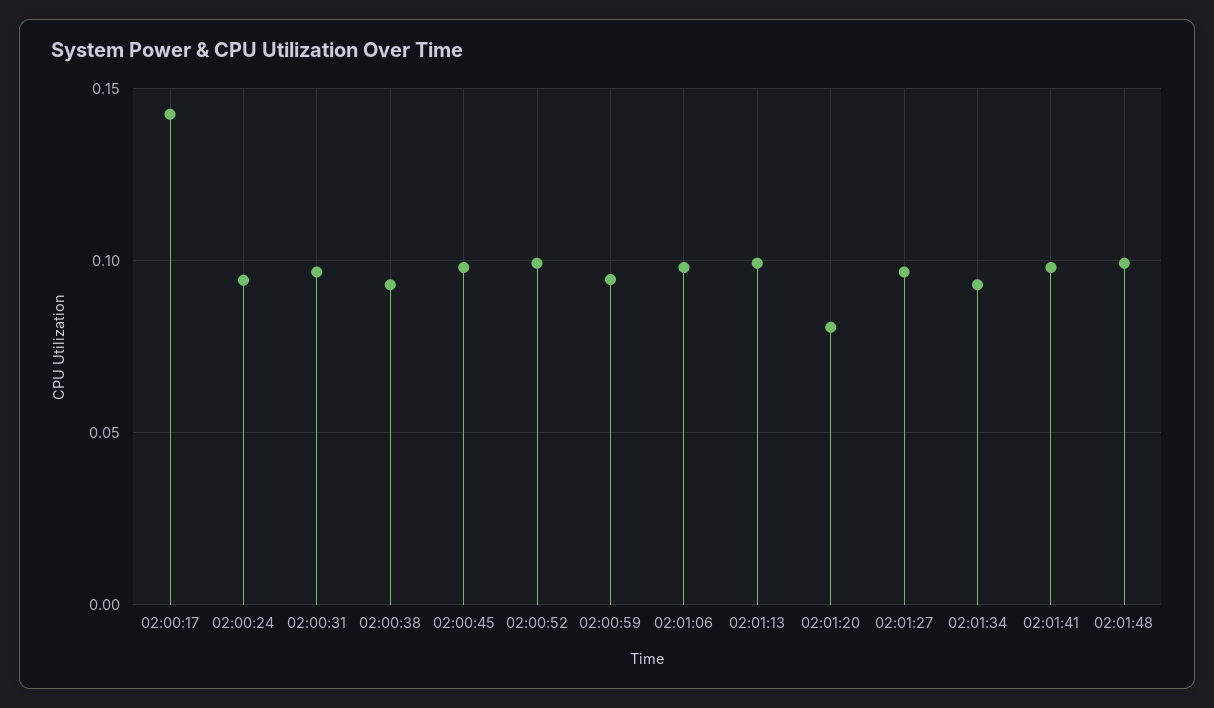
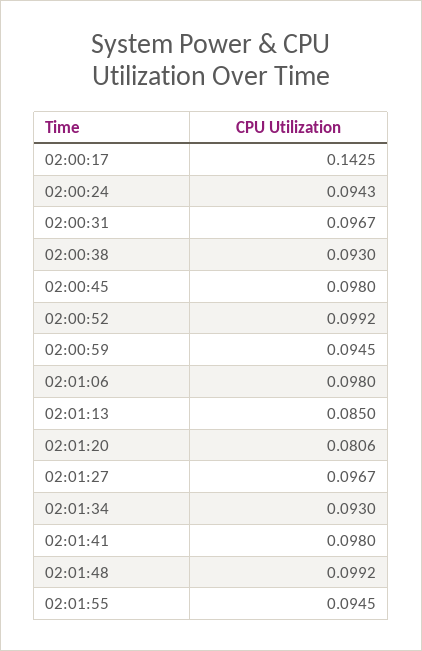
02:01:13: 0.1 -> 0.085
02:01:55: none -> 0.0945

